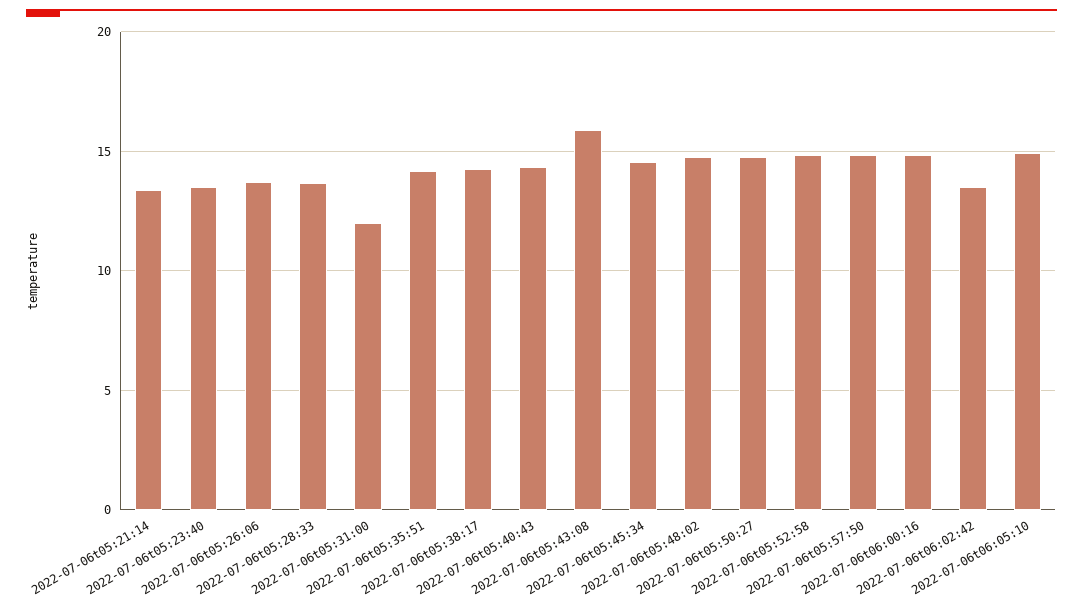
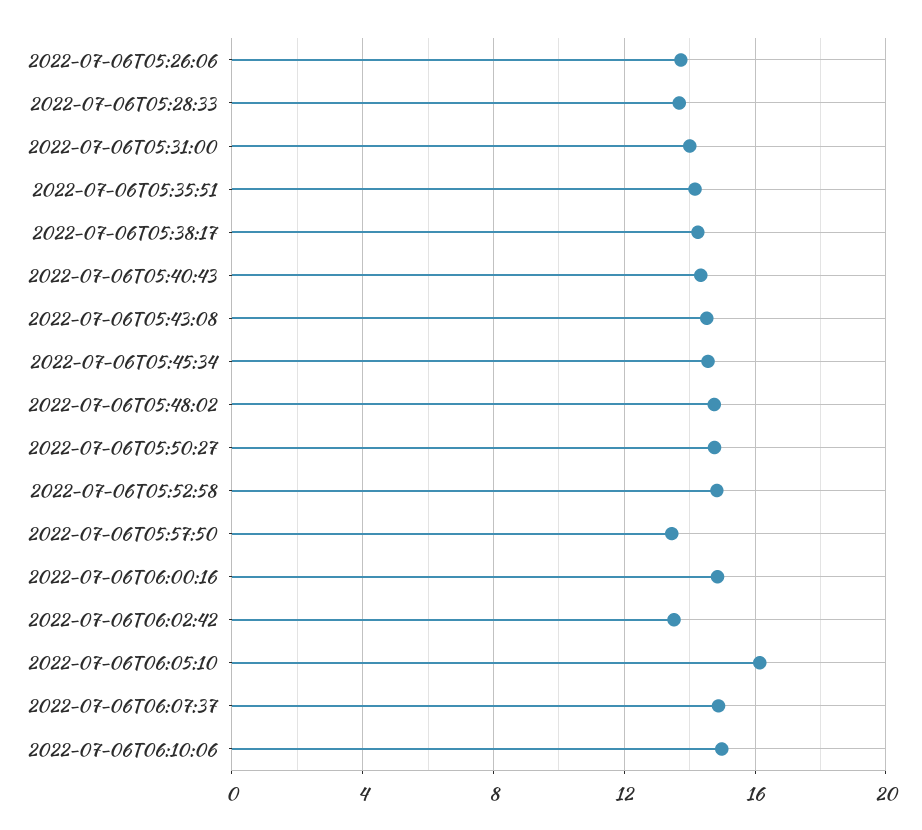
2022-07-06t05:21:14: 13.5 -> none
2022-07-06t05:23:40: 13.5 -> none
2022-07-06t05:31:00: 12 -> 14
2022-07-06t05:43:08: 16 -> 14.5
2022-07-06t05:57:50: 15 -> 13.5
2022-07-06t06:05:10: 15 -> 16
2022-07-06T06:07:37: none -> 15
2022-07-06T06:10:06: none -> 15

